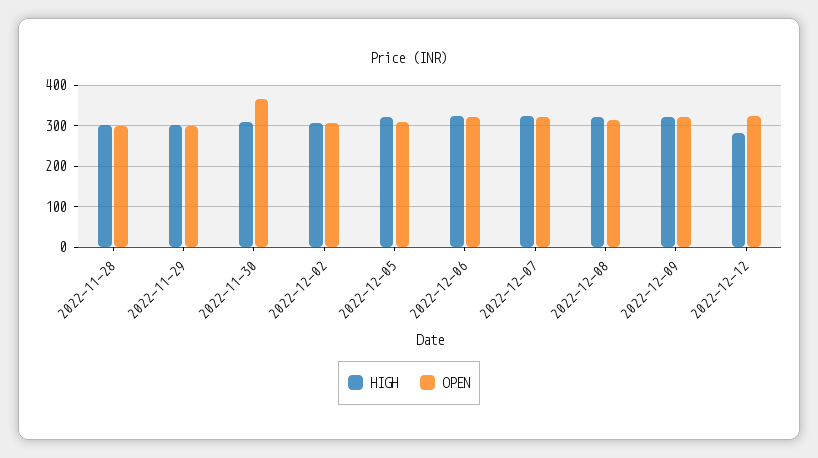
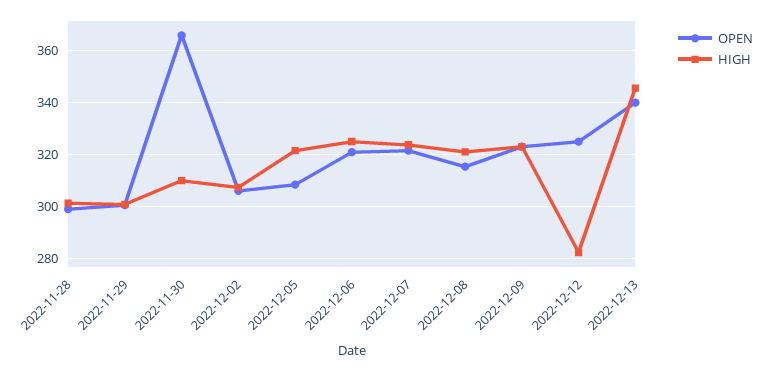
OPEN, 2022-12-13: none -> 340
HIGH, 2022-12-13: none -> 345

